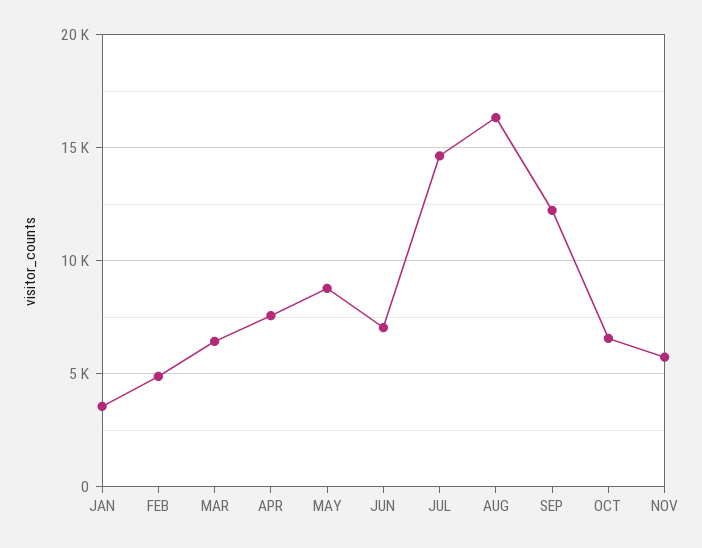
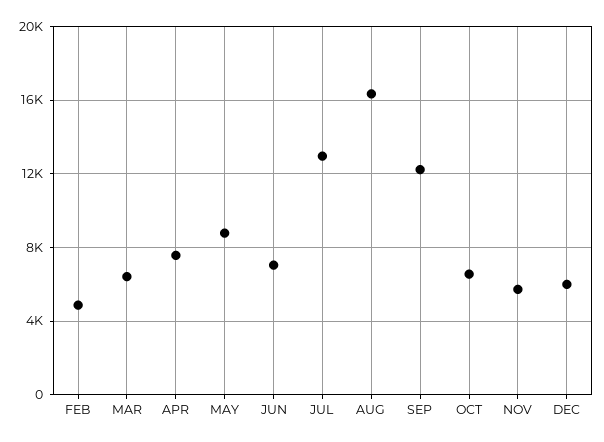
JAN: 3500 -> none
JUL: 14500 -> 13000
DEC: none -> 6000

